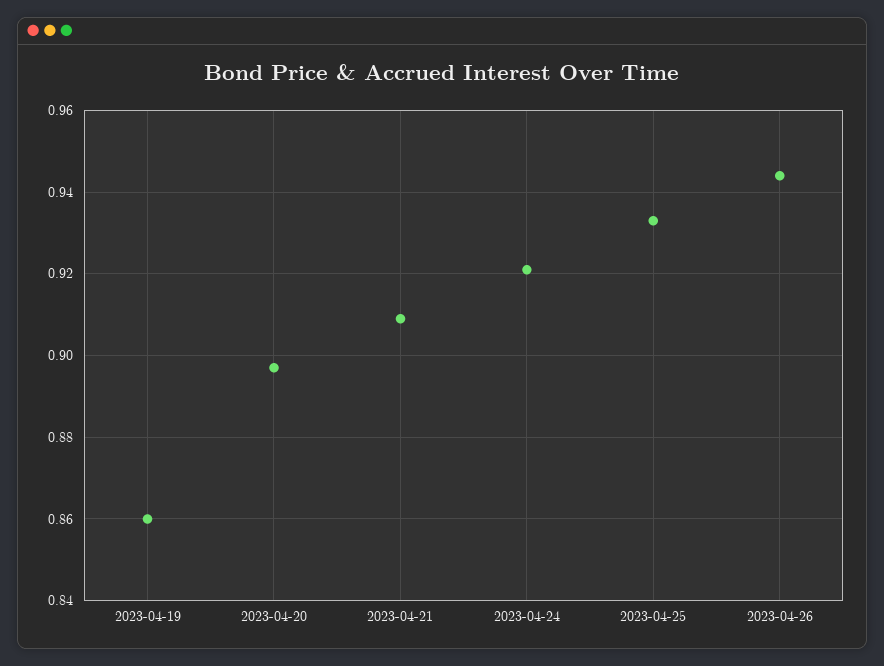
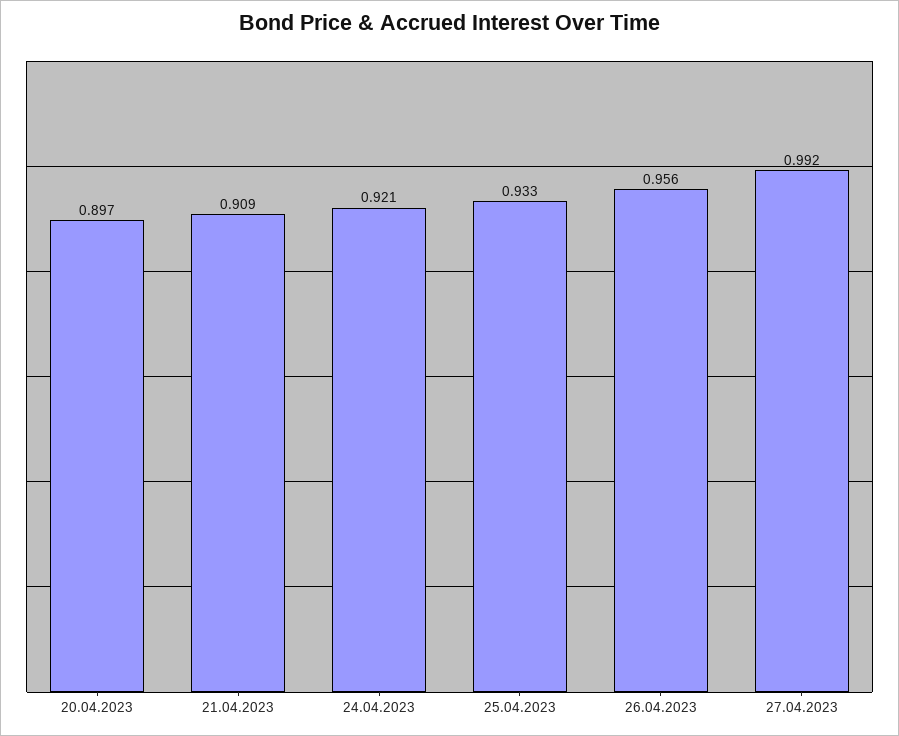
2023-04-19: 0.86 -> none
2023-04-26: 0.945 -> 0.956
27.04.2023: none -> 0.992

